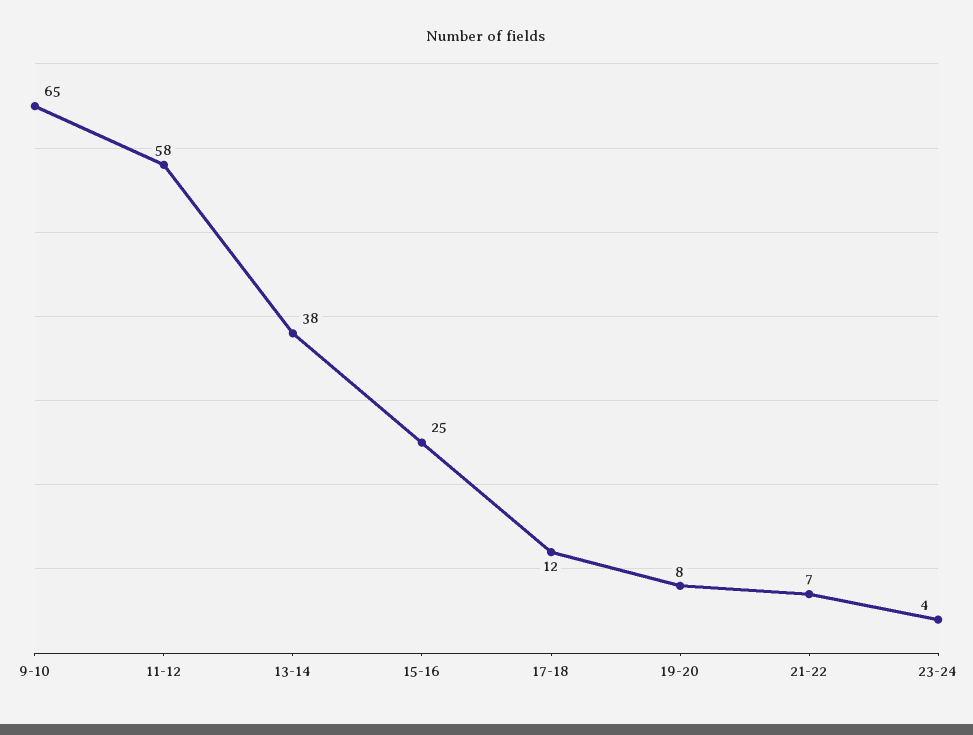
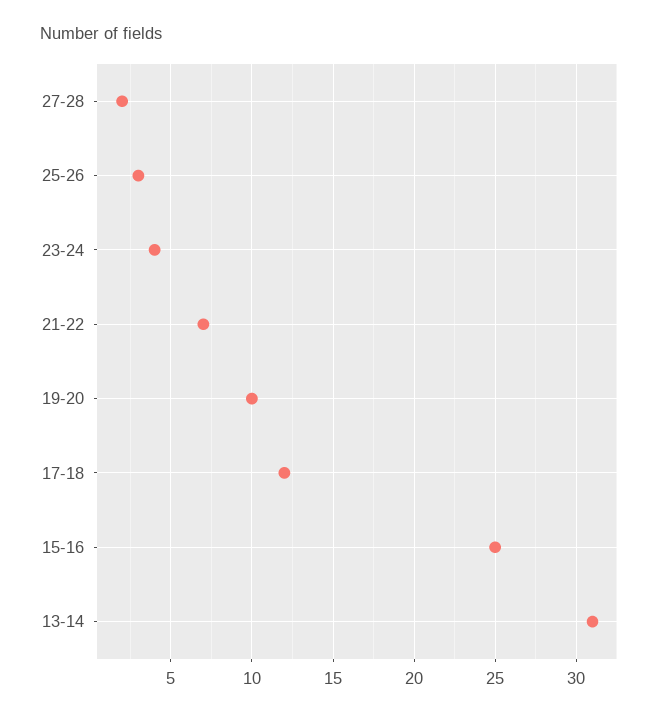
9-10: 65 -> none
11-12: 58 -> none
13-14: 38 -> 31
19-20: 8 -> 10
27-28: none -> 2
25-26: none -> 3

